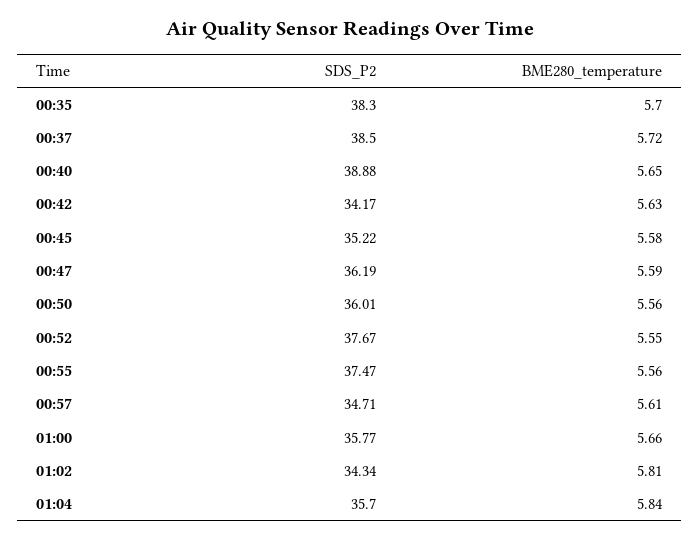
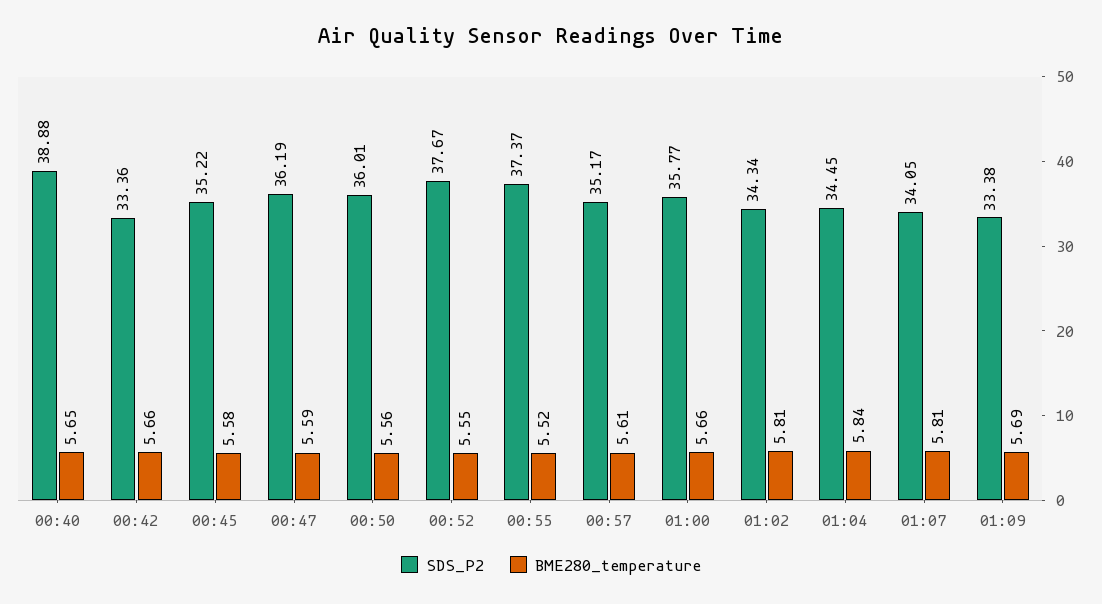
SDS_P2, 00:35: 38.3 -> none
BME280_temperature, 00:35: 5.7 -> none
SDS_P2, 00:37: 38.5 -> none
BME280_temperature, 00:37: 5.72 -> none
SDS_P2, 00:42: 34.17 -> 33.36
BME280_temperature, 00:42: 5.63 -> 5.66
SDS_P2, 00:55: 37.47 -> 37.37
BME280_temperature, 00:55: 5.56 -> 5.52
SDS_P2, 00:57: 34.71 -> 35.17
SDS_P2, 01:04: 35.7 -> 34.45
SDS_P2, 01:07: none -> 34.05
BME280_temperature, 01:07: none -> 5.81
SDS_P2, 01:09: none -> 33.38
BME280_temperature, 01:09: none -> 5.69

